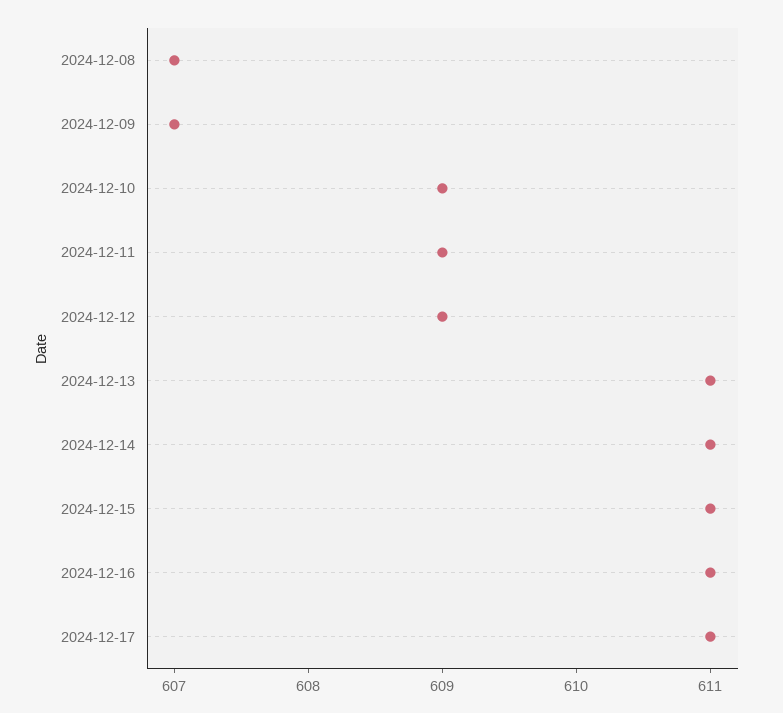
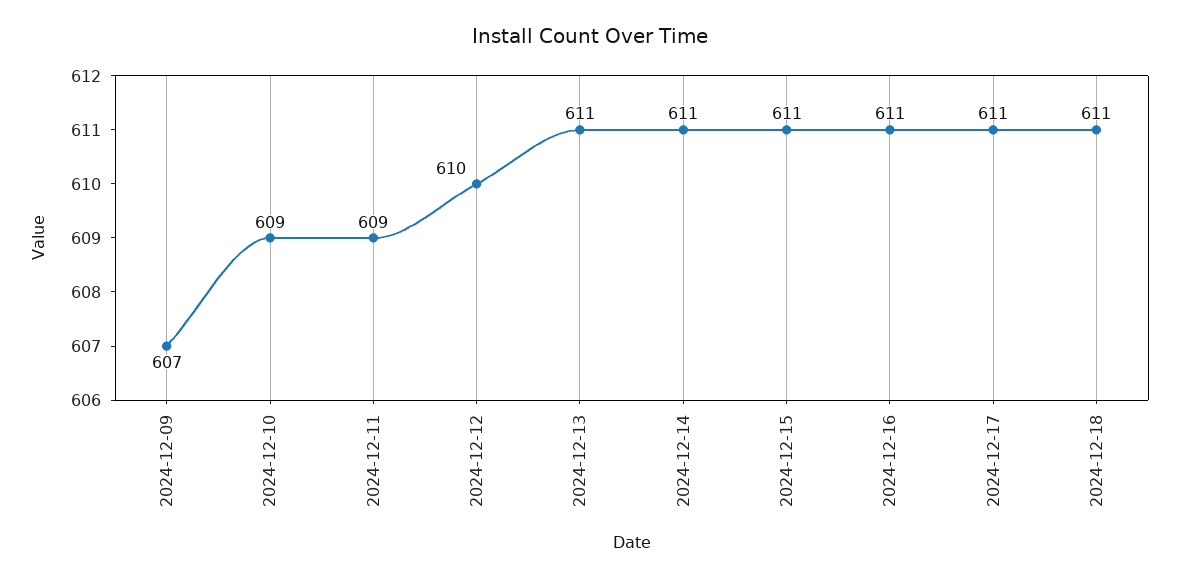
2024-12-08: 607 -> none
2024-12-12: 609 -> 610
2024-12-18: none -> 611

